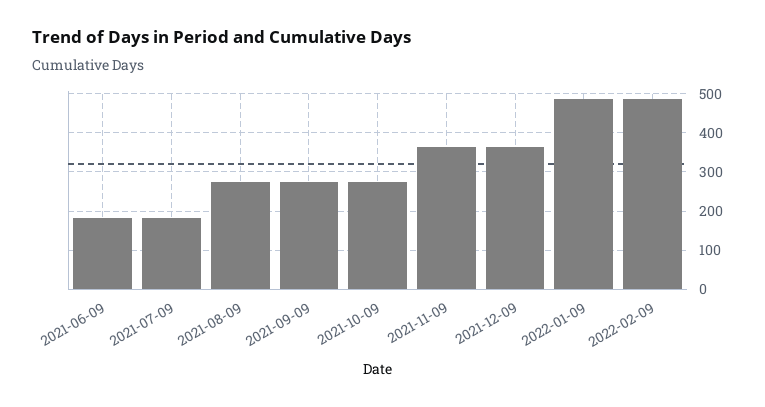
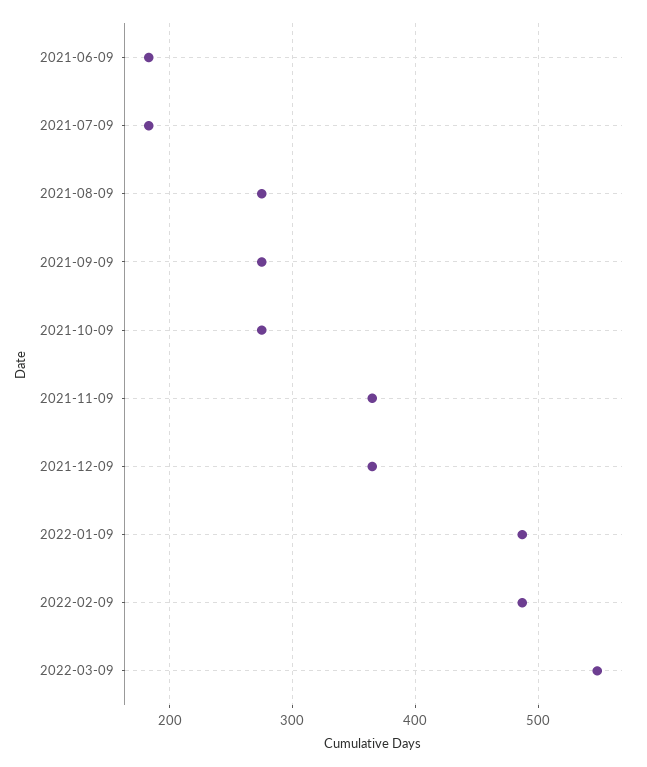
2022-03-09: none -> 550

